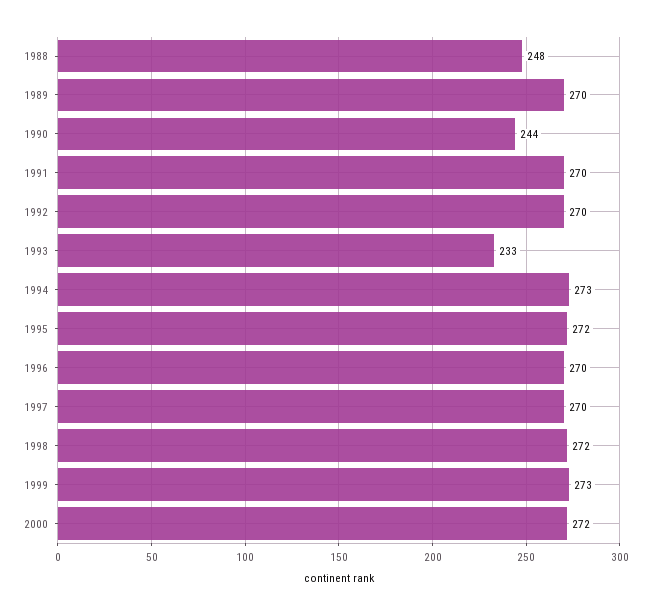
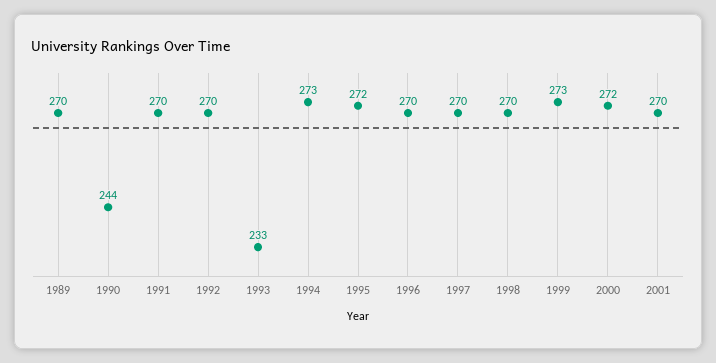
1988: 248 -> none
1998: 272 -> 270
2001: none -> 270

